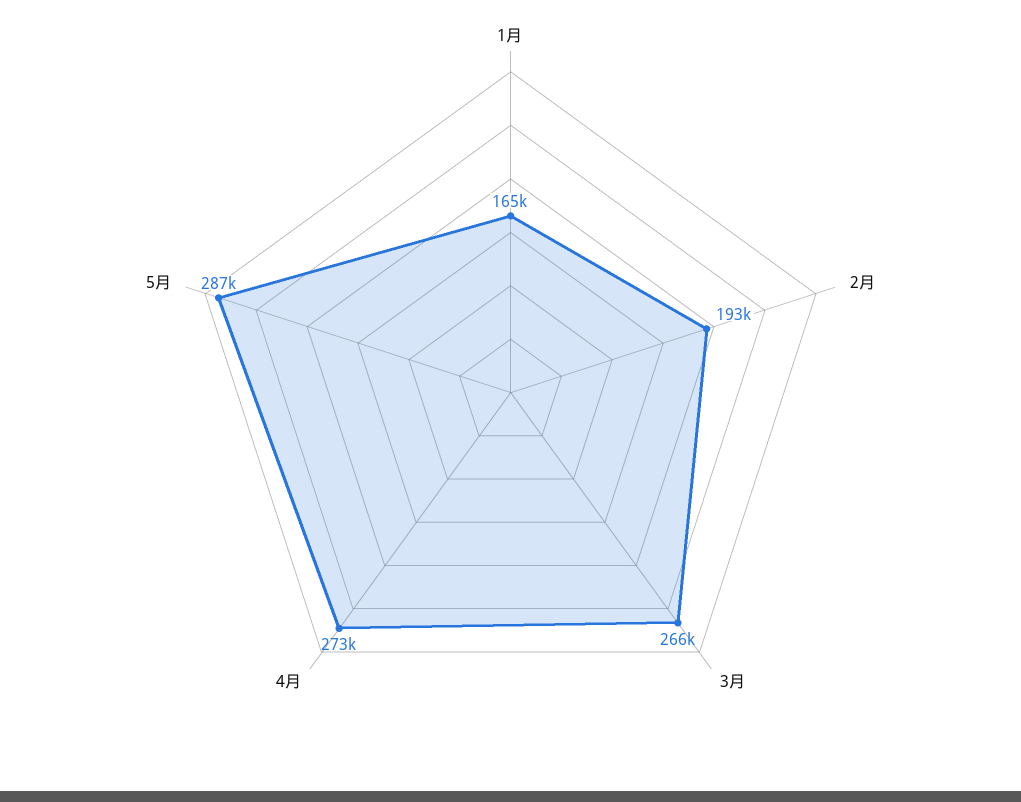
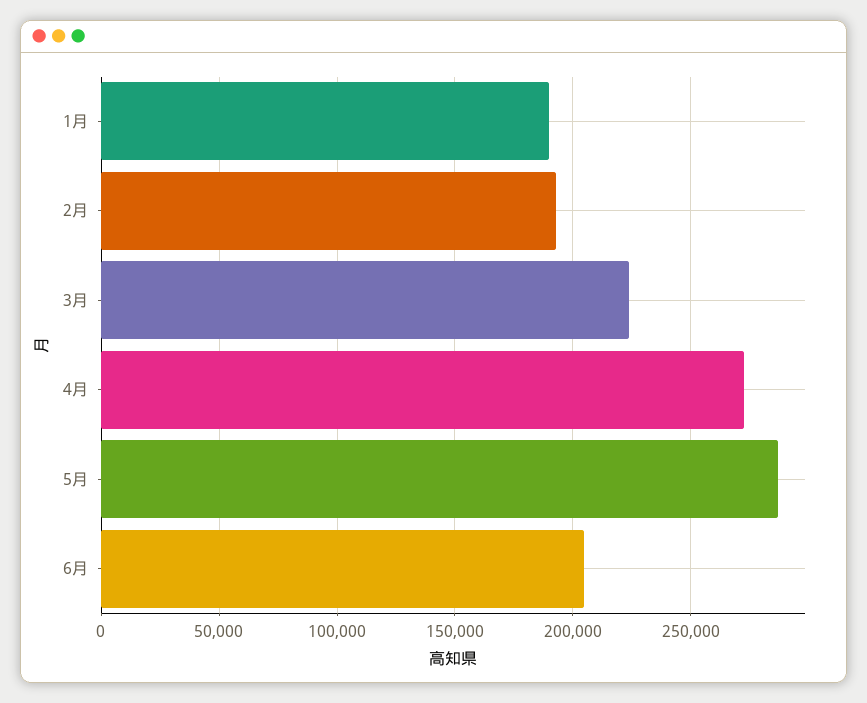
1月: 165000 -> 190000
3月: 266000 -> 225000
6月: none -> 205000

